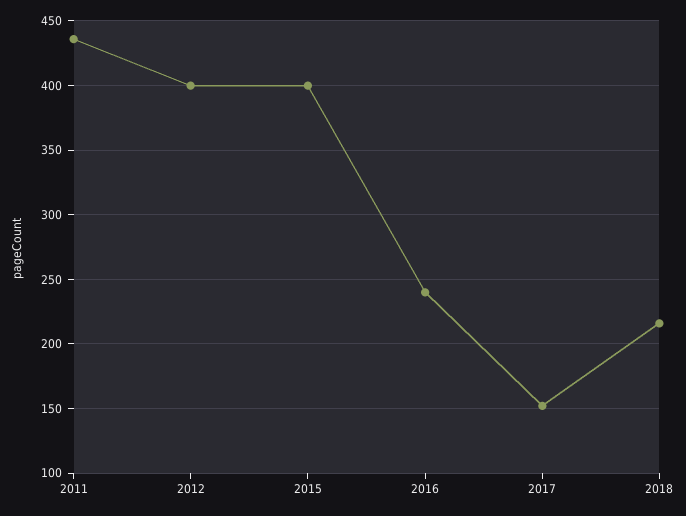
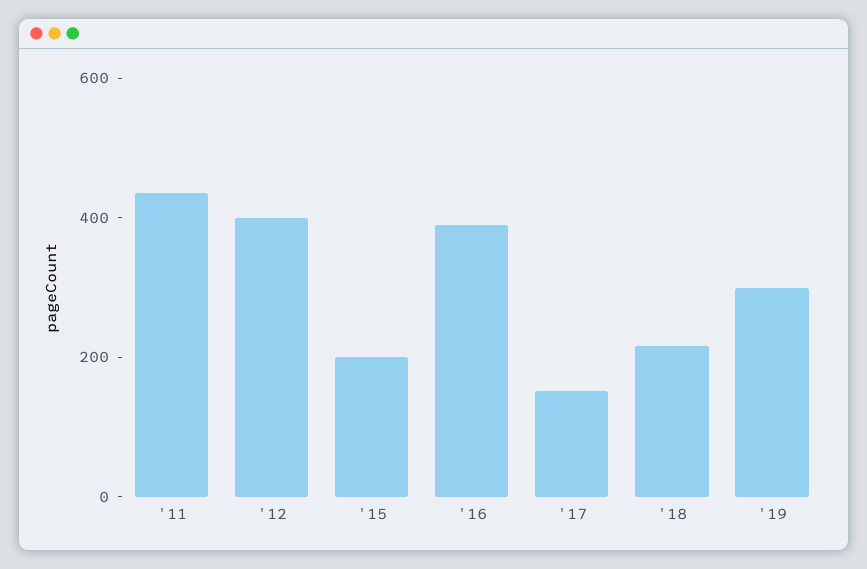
2015: 400 -> 200
2016: 240 -> 400
'19: none -> 300

